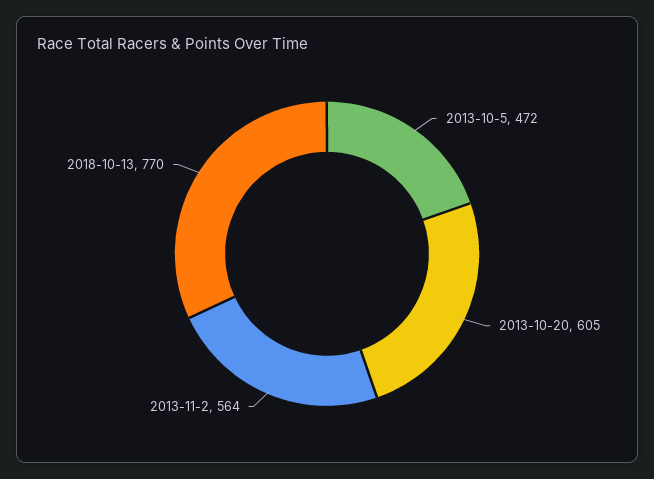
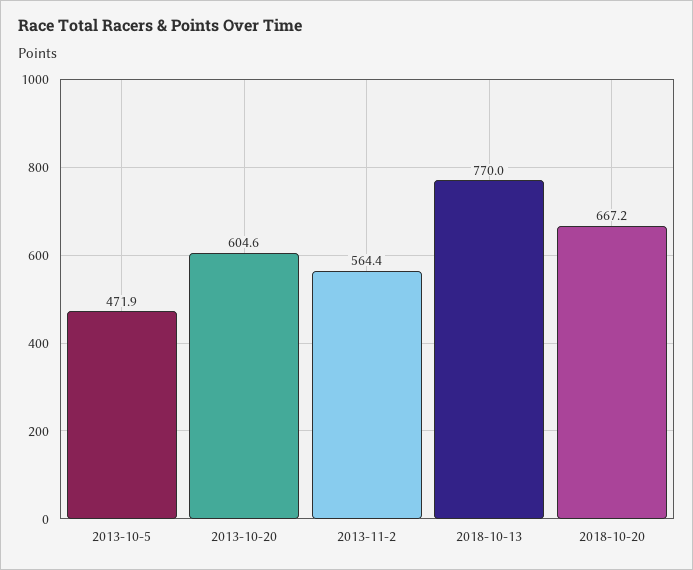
2018-10-20: none -> 667.2

